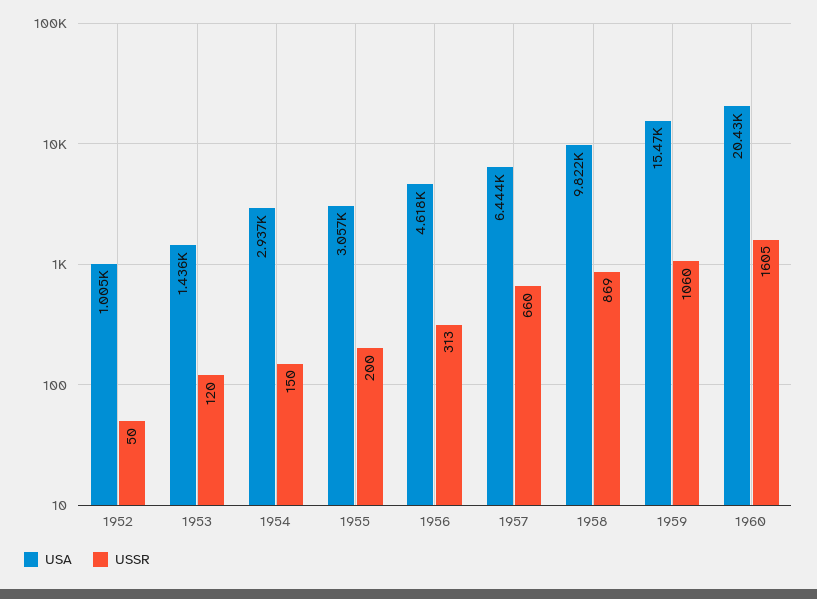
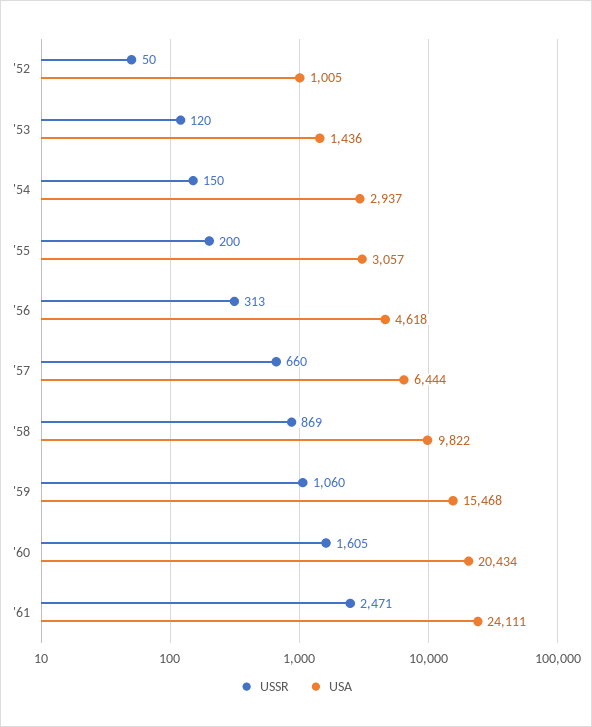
USSR, '61: none -> 2471
USA, '61: none -> 24111

